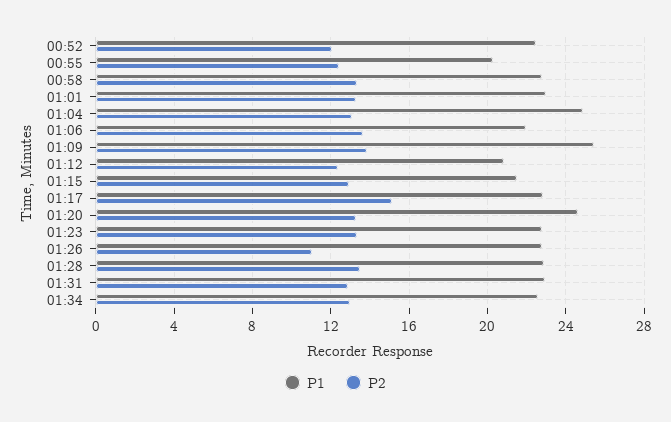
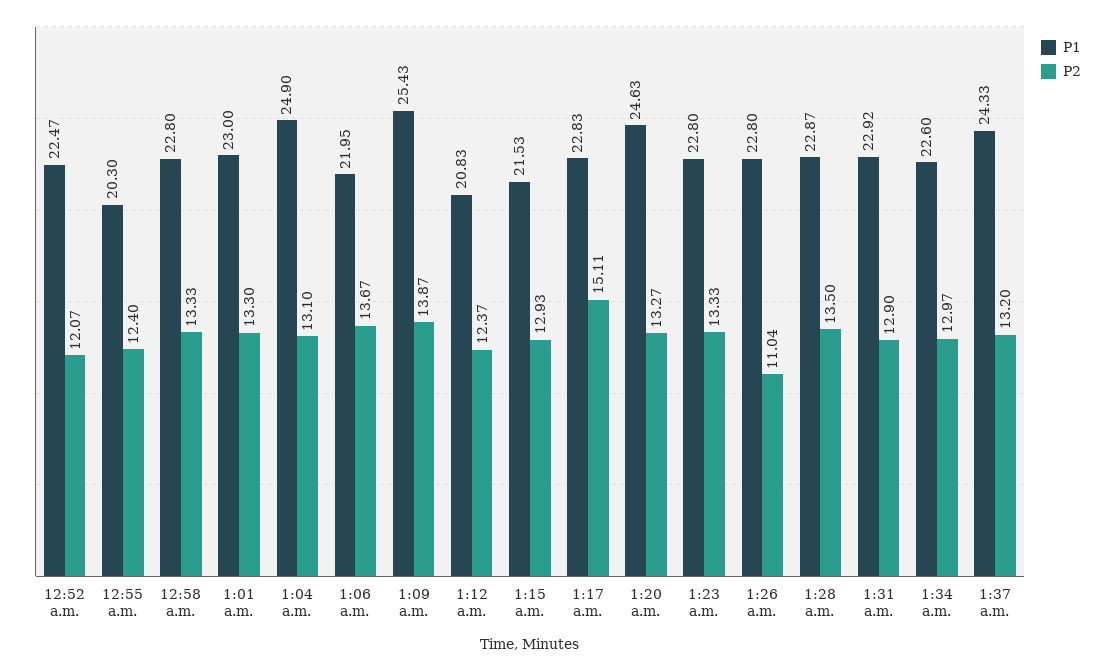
P1, 1:37 a.m.: none -> 24.33
P2, 1:37 a.m.: none -> 13.2

